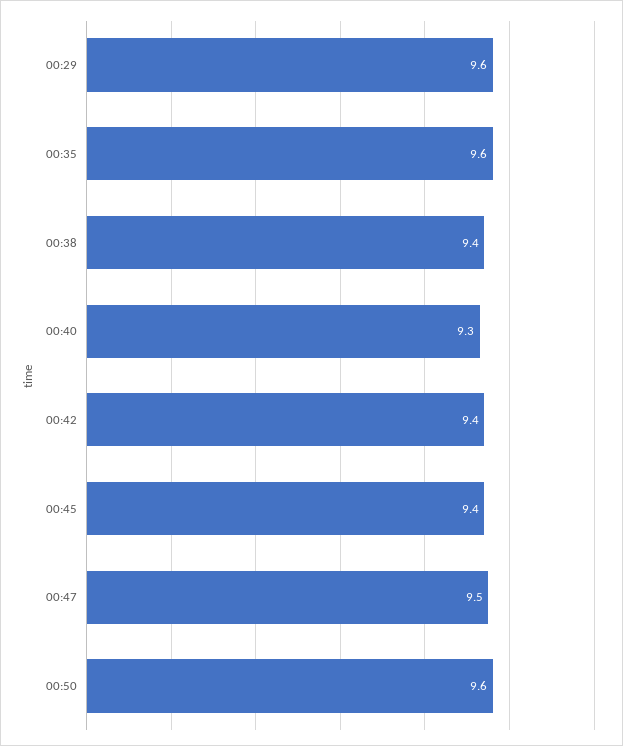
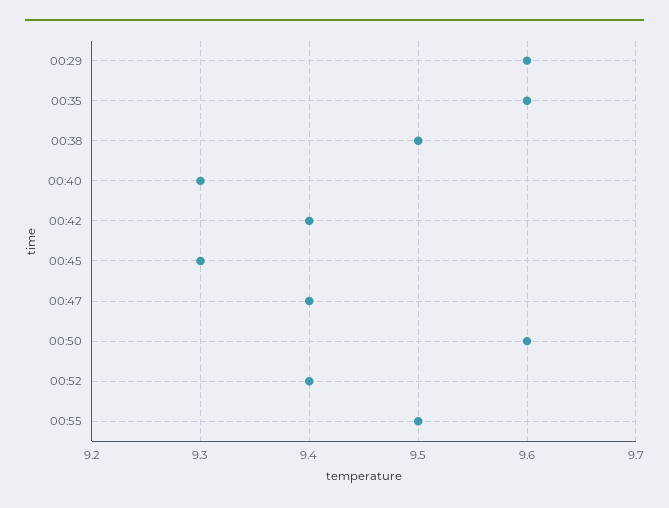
00:38: 9.4 -> 9.5
00:45: 9.4 -> 9.3
00:47: 9.5 -> 9.4
00:52: none -> 9.4
00:55: none -> 9.5

